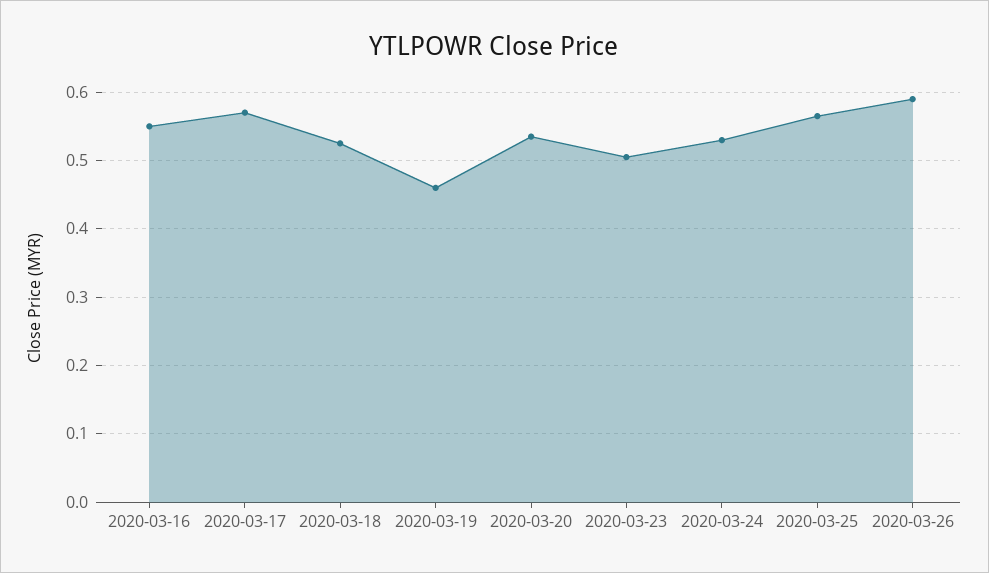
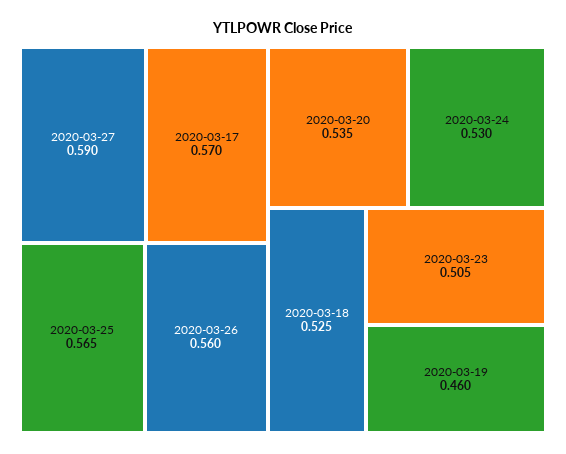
2020-03-16: 0.55 -> none
2020-03-26: 0.59 -> 0.56
2020-03-27: none -> 0.59

